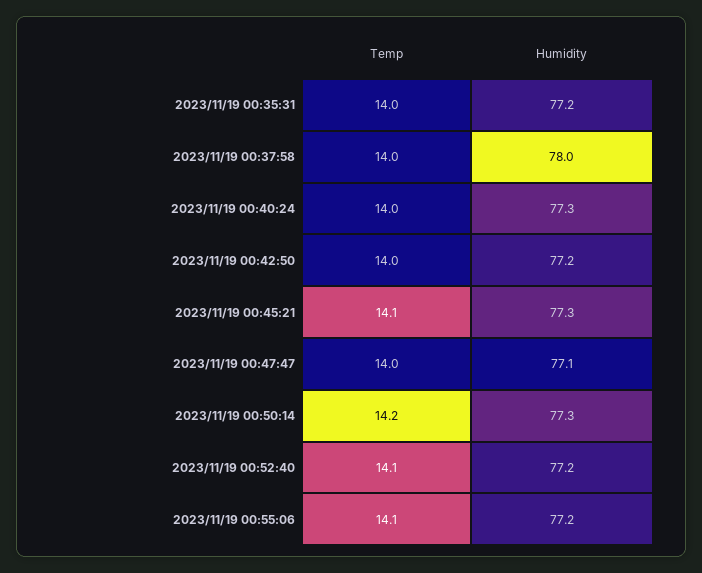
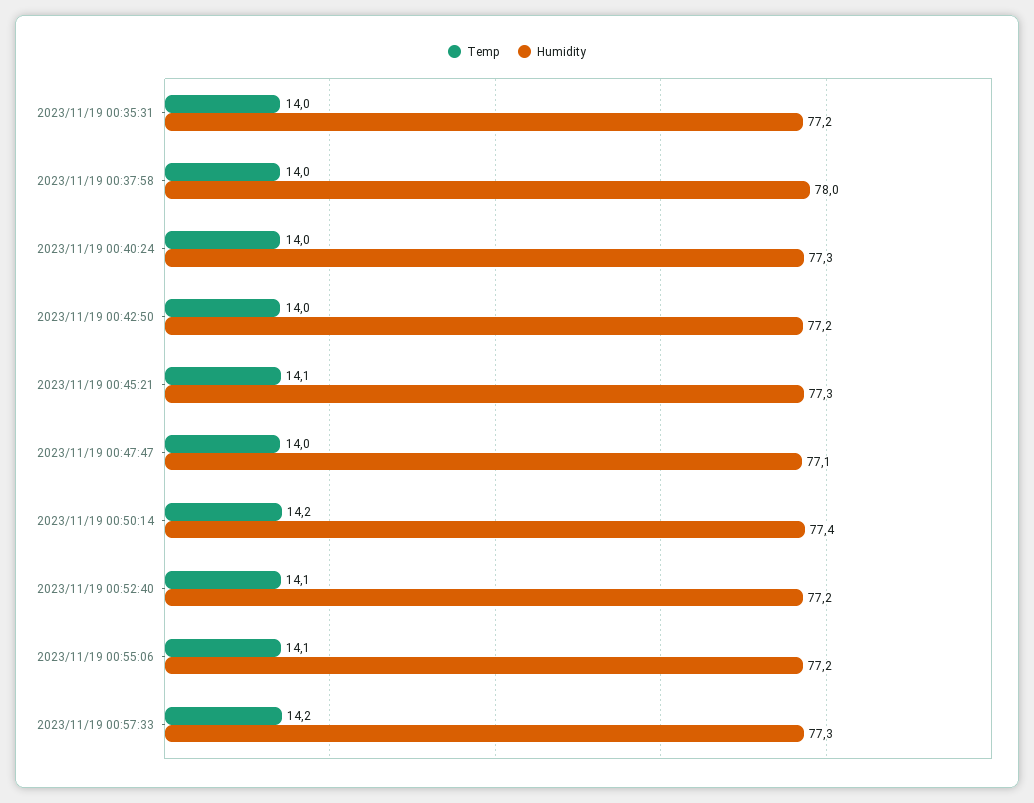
Humidity, 2023/11/19 00:50:14: 77.3 -> 77.4
Temp, 2023/11/19 00:57:33: none -> 14.2
Humidity, 2023/11/19 00:57:33: none -> 77.3

